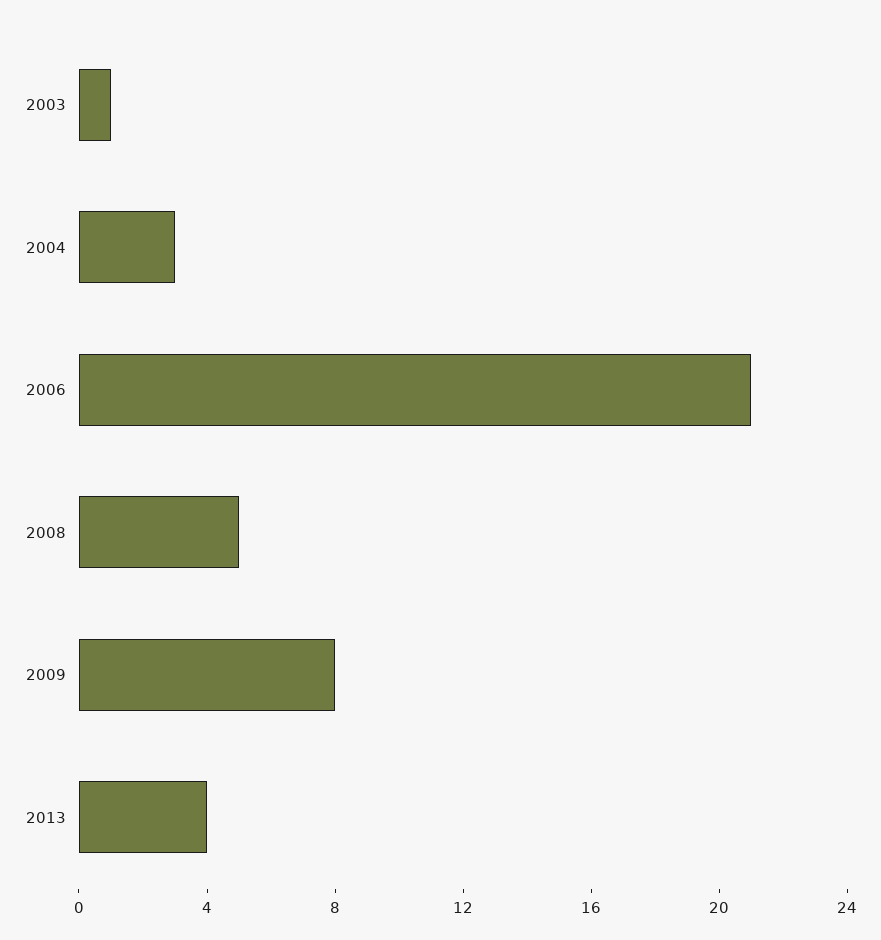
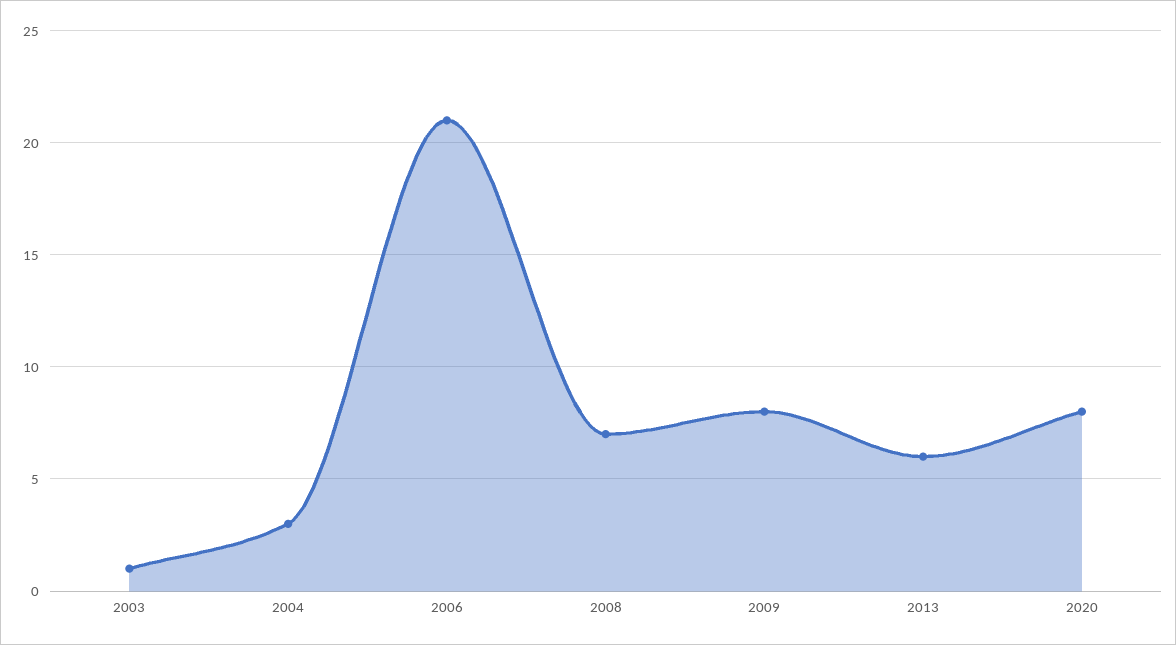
2008: 5 -> 7
2013: 4 -> 6
2020: none -> 8

